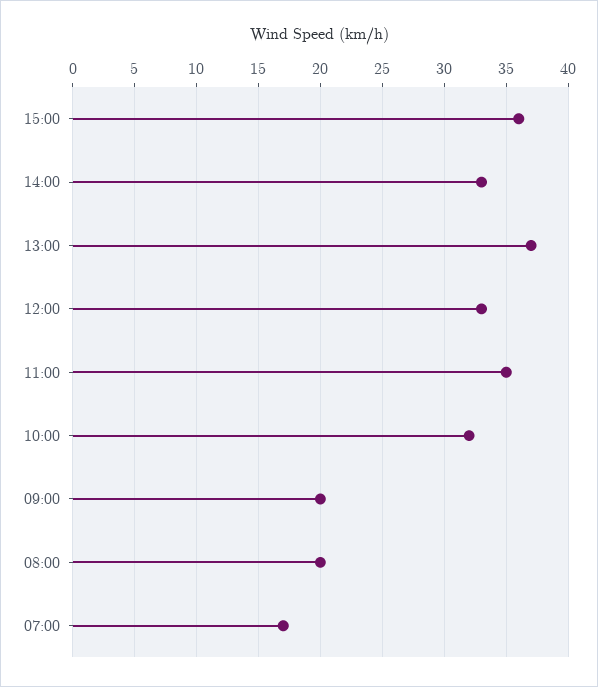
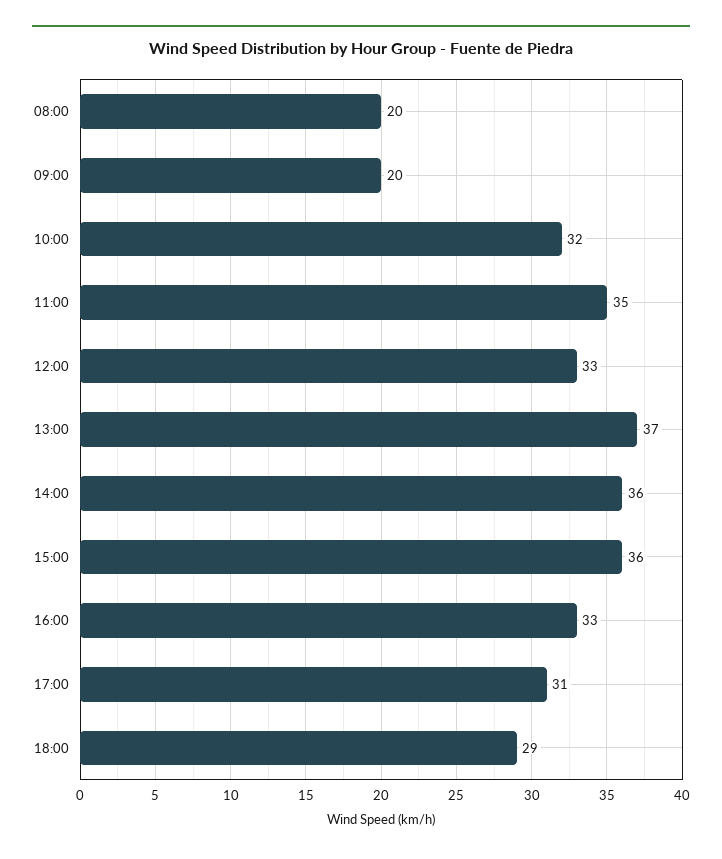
14:00: 33 -> 36
07:00: 17 -> none
16:00: none -> 33
17:00: none -> 31
18:00: none -> 29

